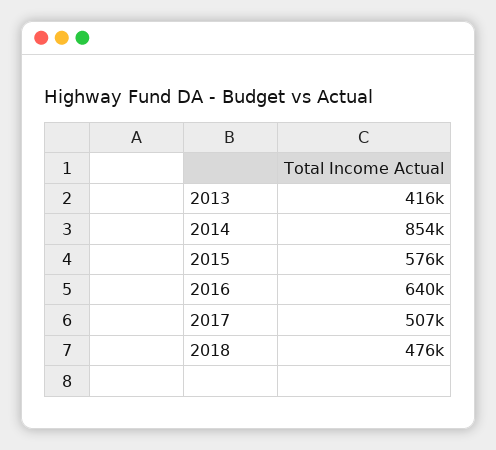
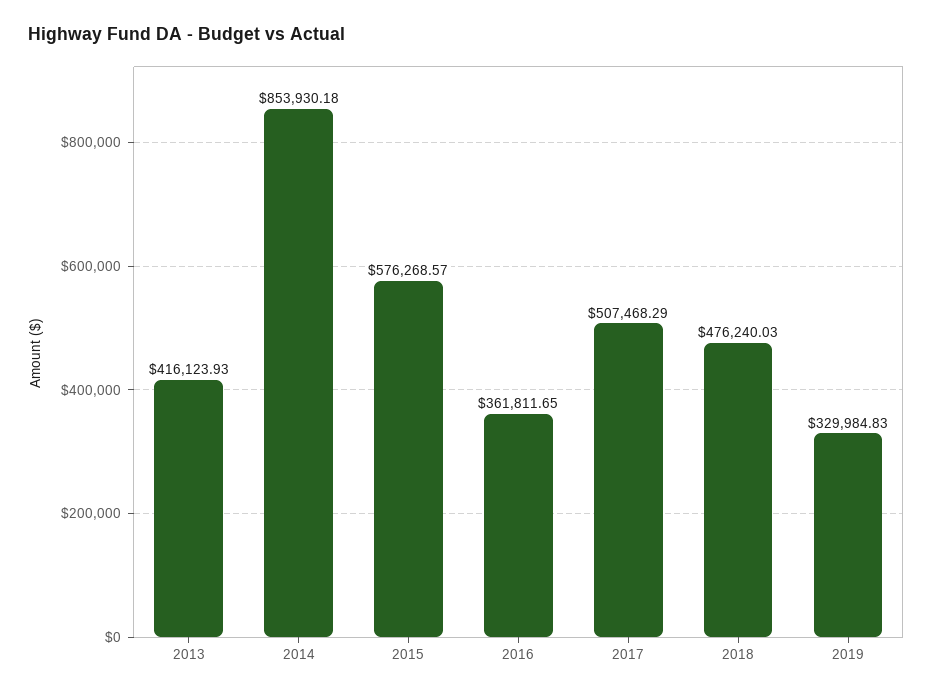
2016: 640000 -> 361811.65
2019: none -> 329984.83

